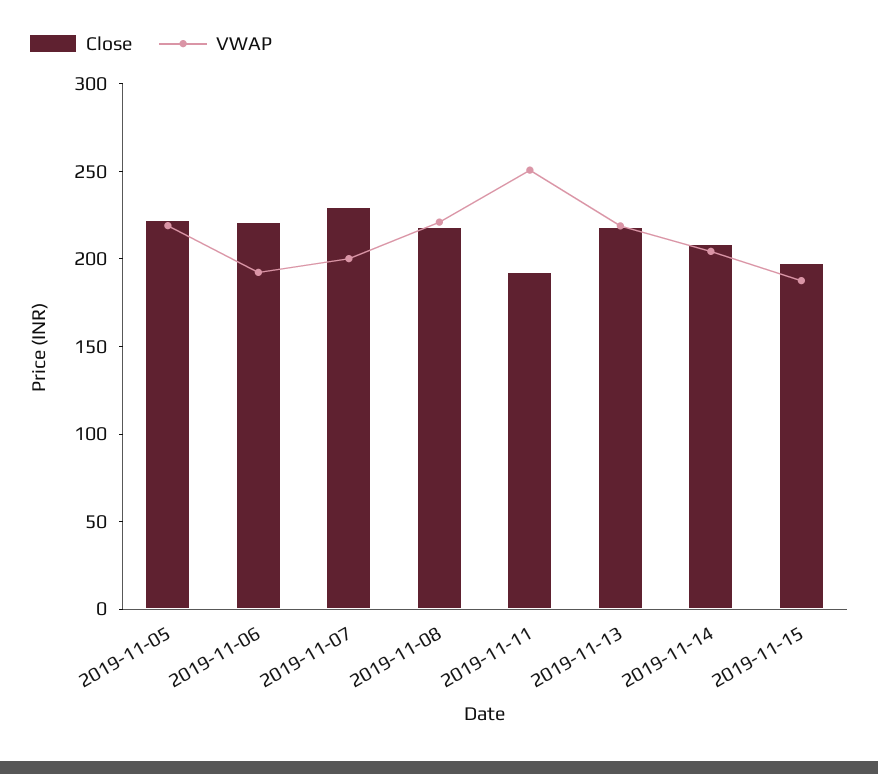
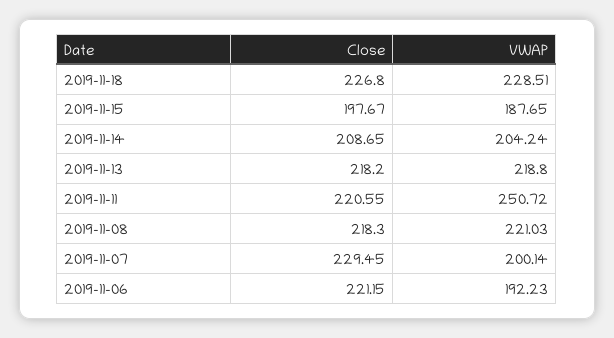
Close, 2019-11-05: 220 -> none
VWAP, 2019-11-05: 220 -> none
Close, 2019-11-11: 190 -> 220.55
Close, 2019-11-18: none -> 226.8
VWAP, 2019-11-18: none -> 228.51

